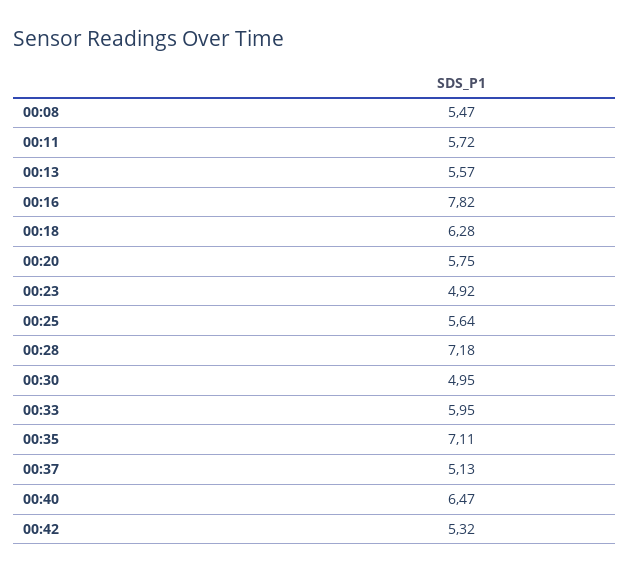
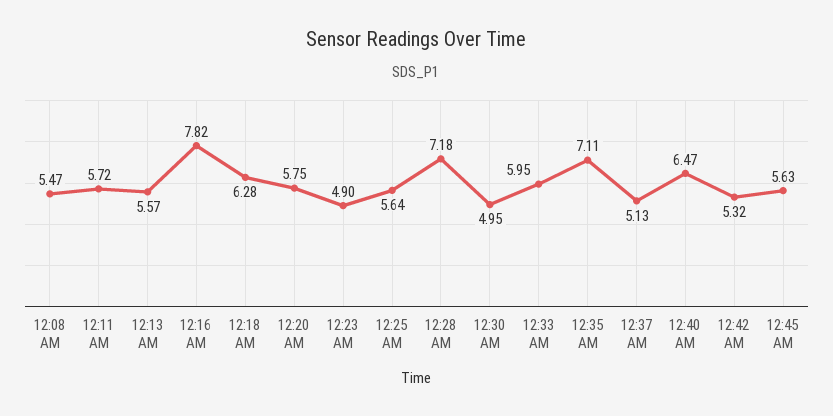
00:23: 4.92 -> 4.9
12:45 AM: none -> 5.63

